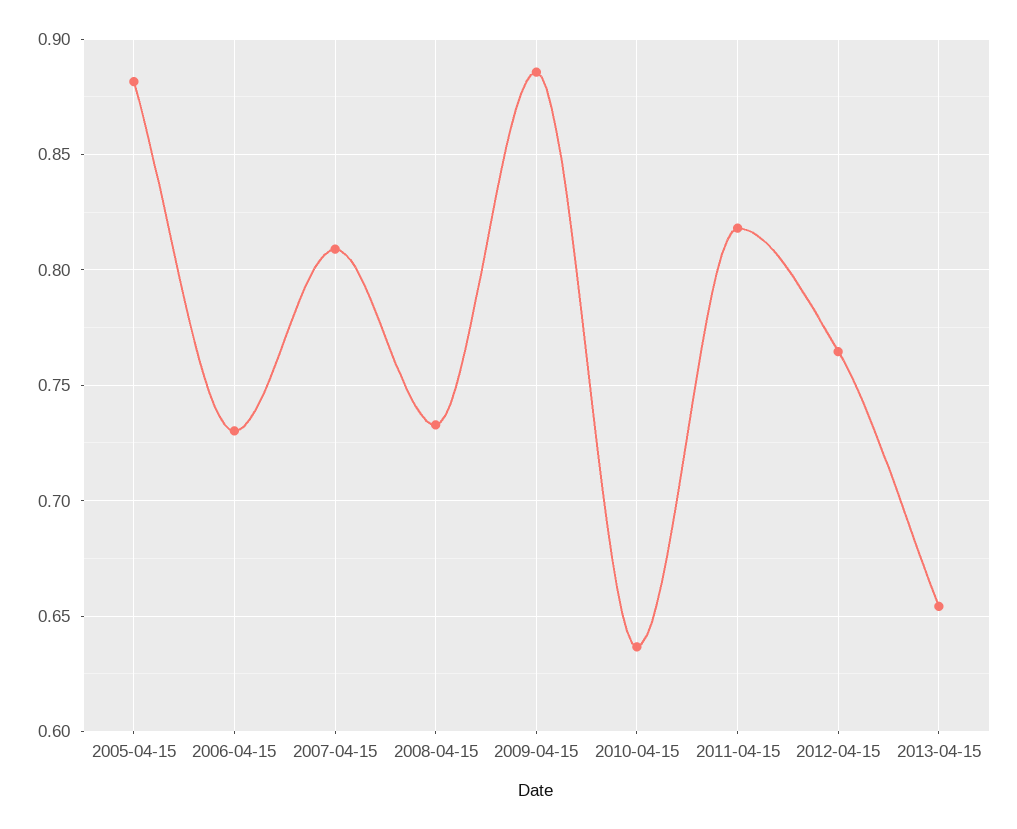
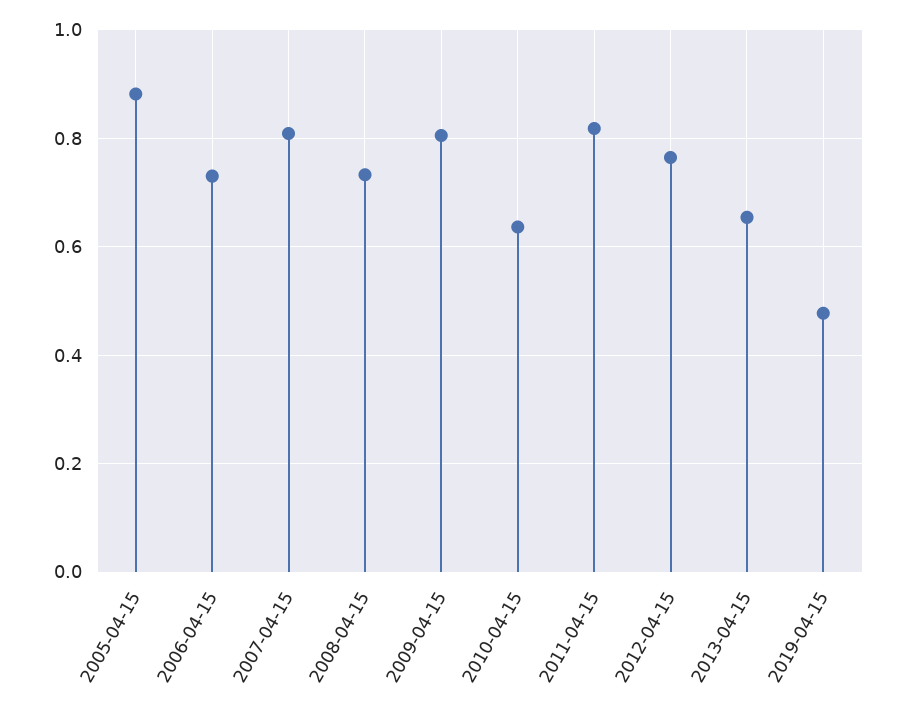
2009-04-15: 0.885 -> 0.8
2019-04-15: none -> 0.48

